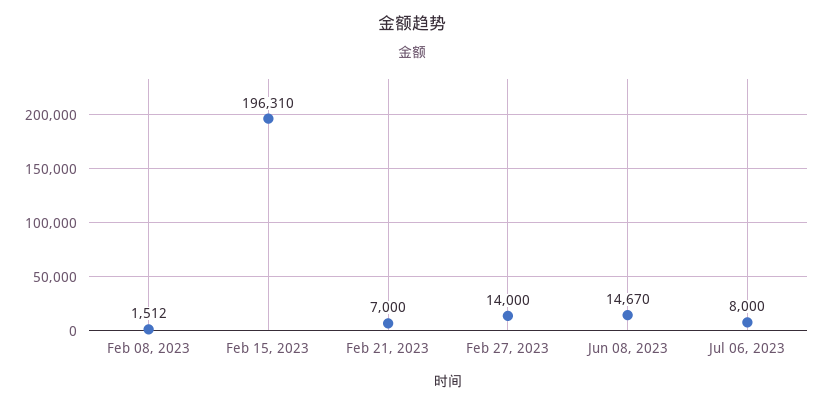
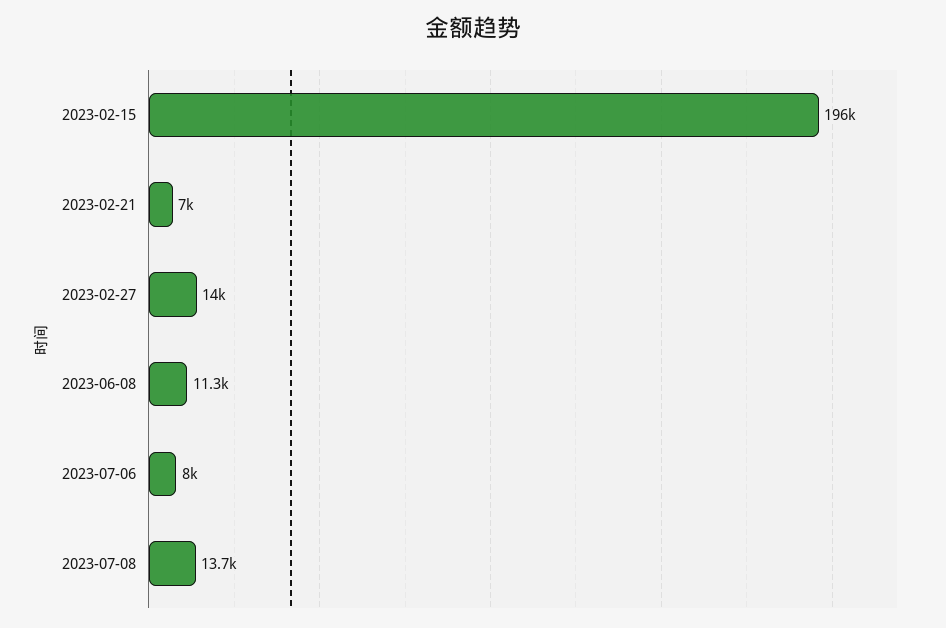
Feb 08, 2023: 1512 -> none
Jun 08, 2023: 14670 -> 11300
2023-07-08: none -> 13700

